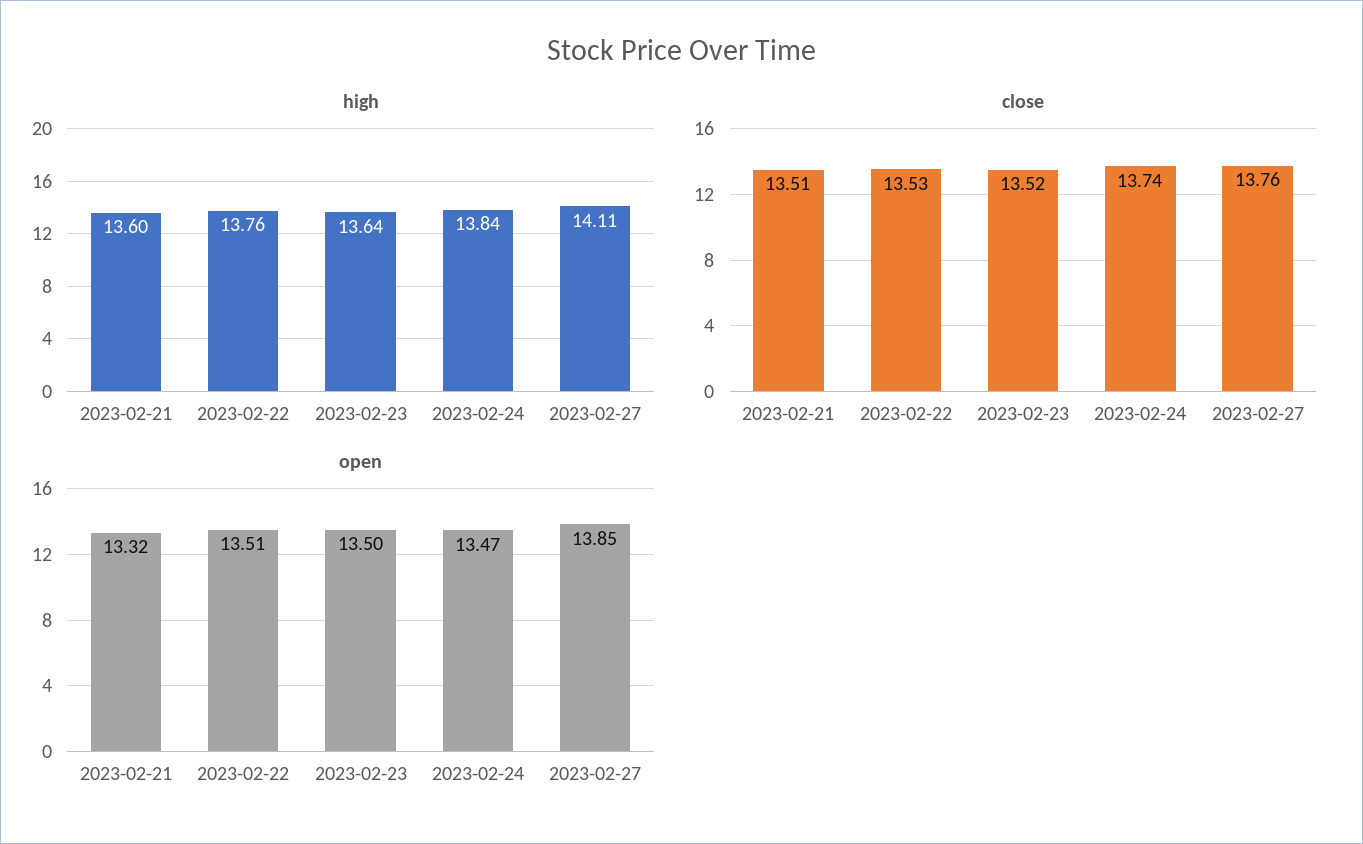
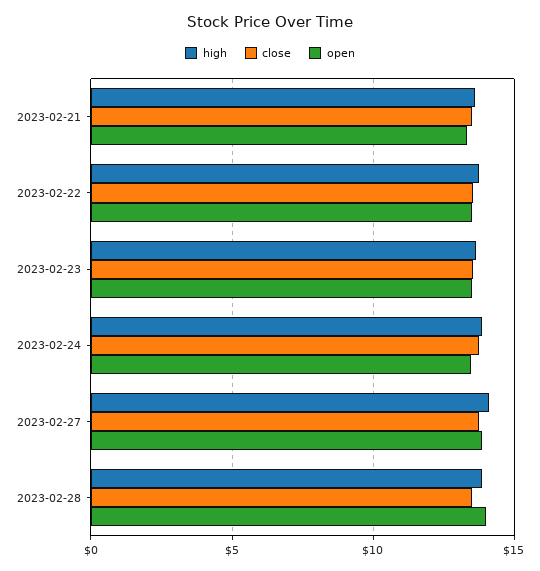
high, 2023-02-28: none -> 14
close, 2023-02-28: none -> 13.5
open, 2023-02-28: none -> 14

